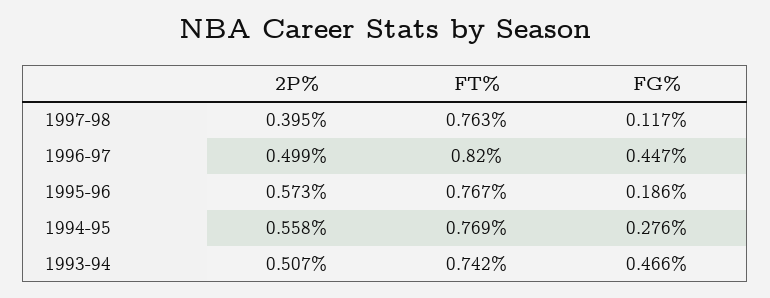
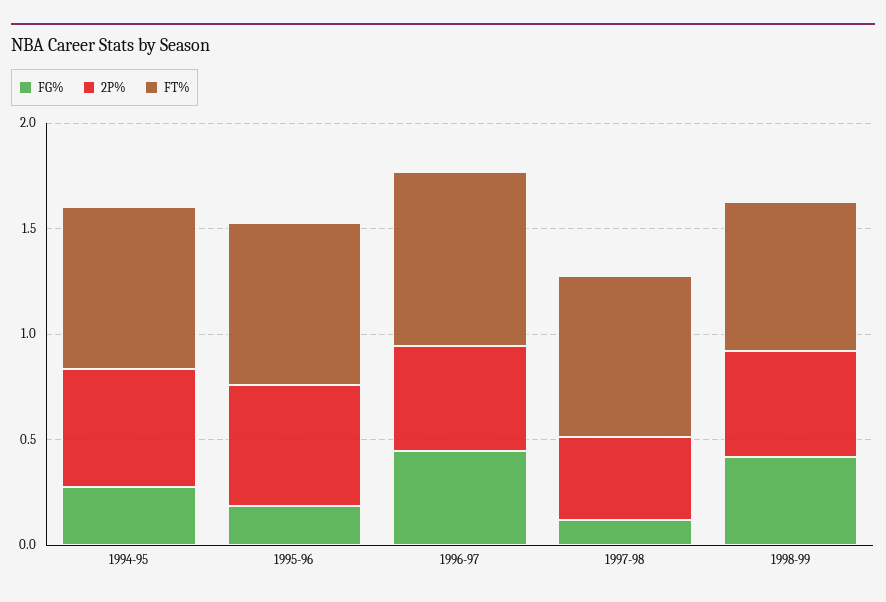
2P%, 1993-94: 0.507 -> none
FT%, 1993-94: 0.742 -> none
FG%, 1993-94: 0.466 -> none
FG%, 1998-99: none -> 0.4
2P%, 1998-99: none -> 0.5
FT%, 1998-99: none -> 0.7

